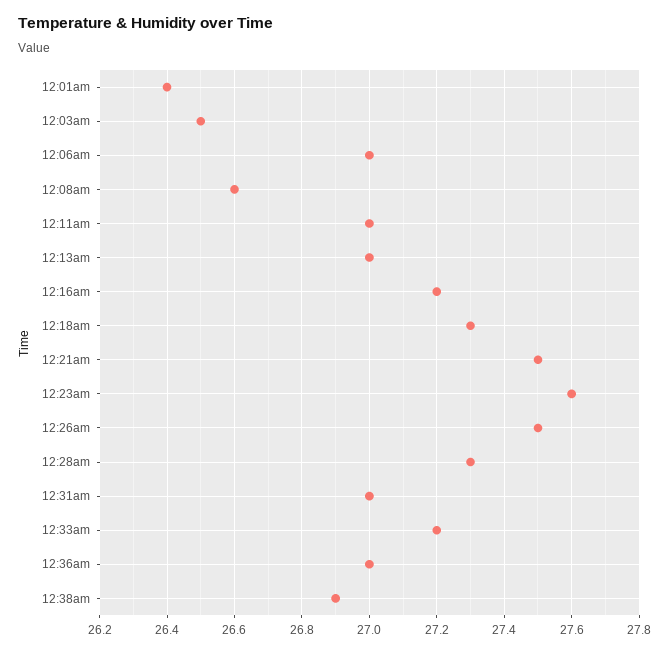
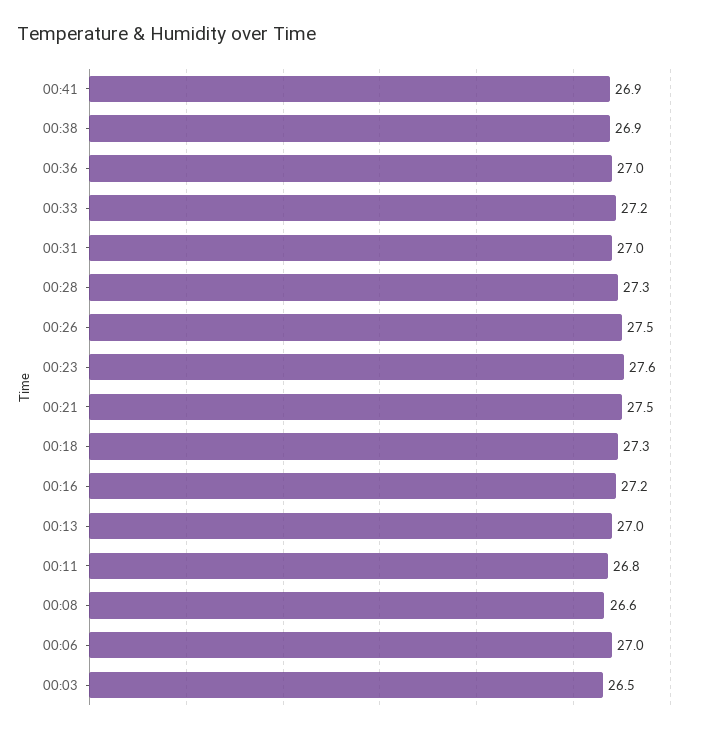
12:01am: 26.4 -> none
12:11am: 27 -> 26.8
00:41: none -> 26.9

